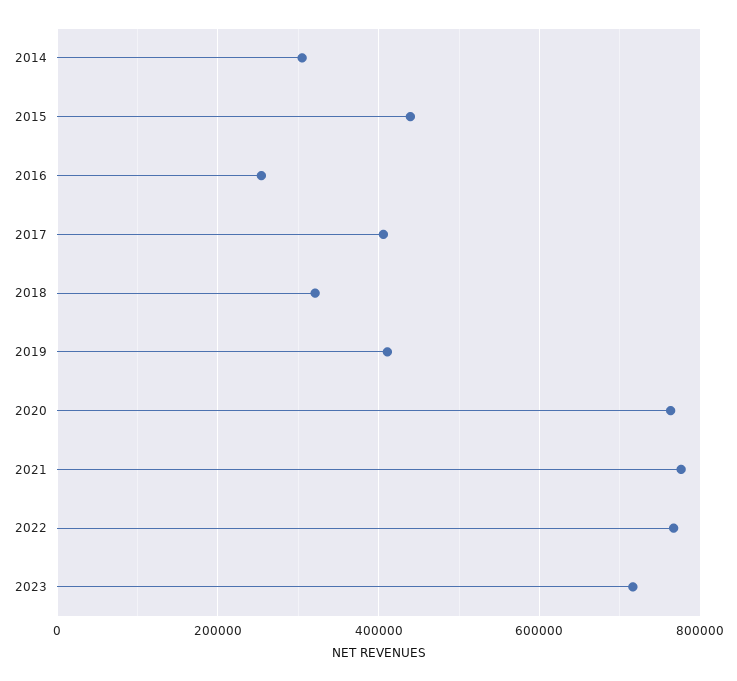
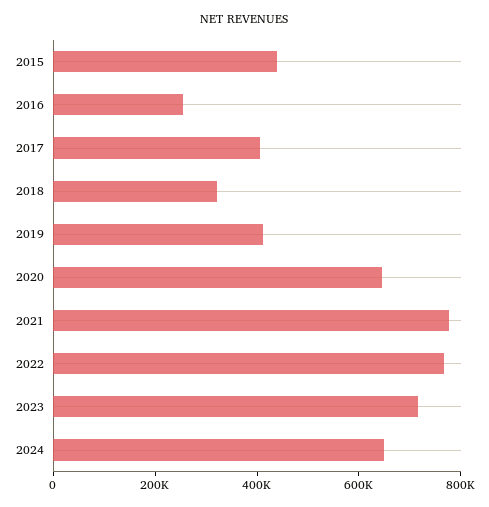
2014: 300000 -> none
2020: 760000 -> 650000
2024: none -> 650000

